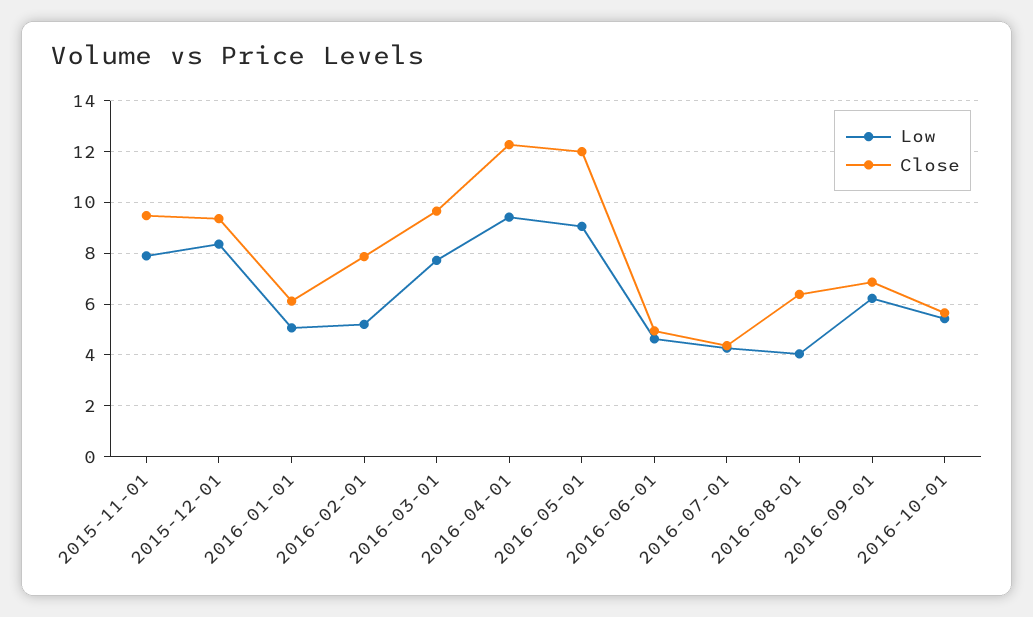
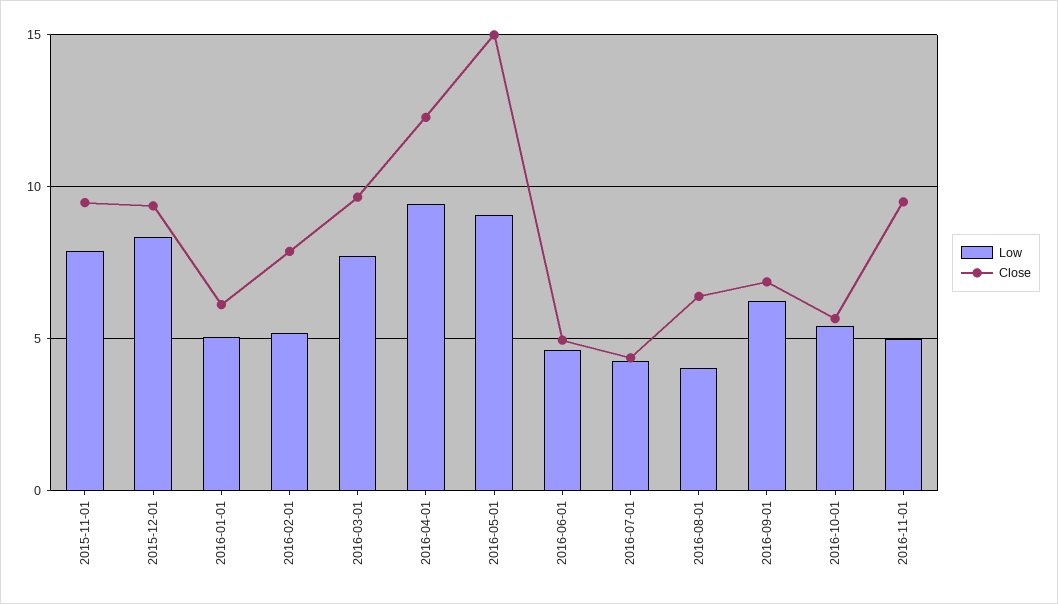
Close, 2016-05-01: 12 -> 15
Low, 2016-11-01: none -> 5
Close, 2016-11-01: none -> 9.5

